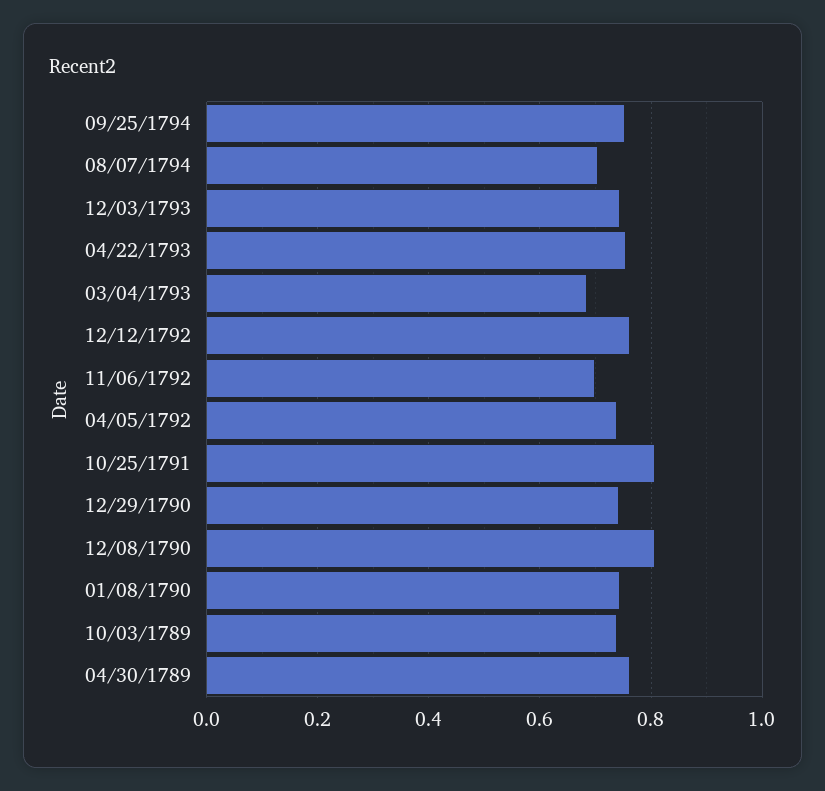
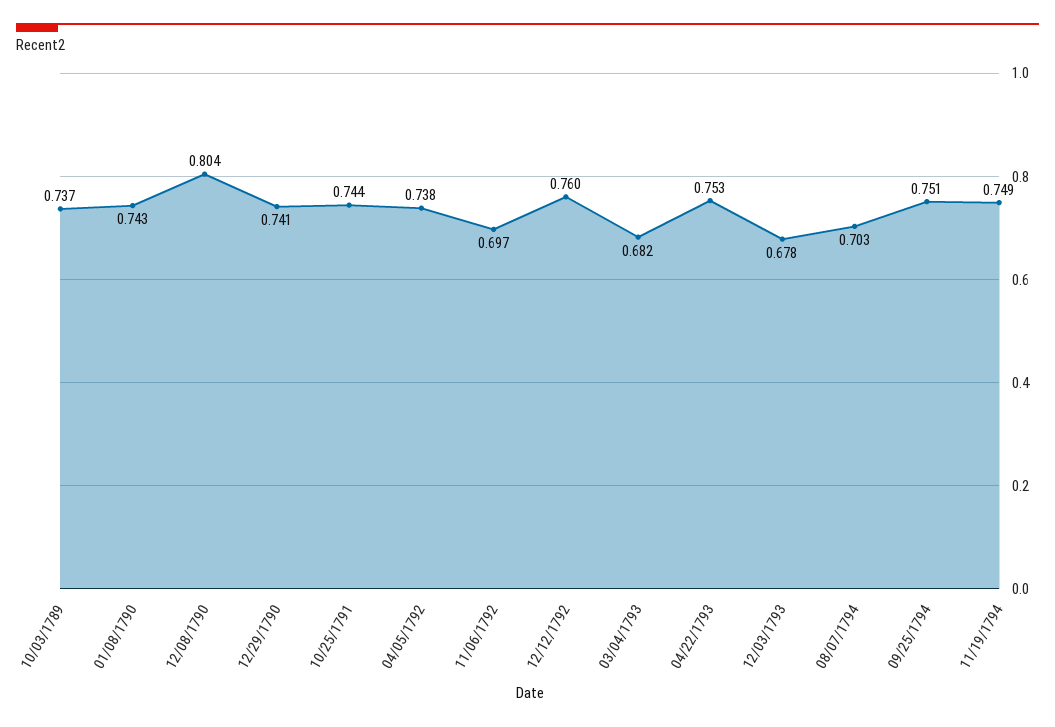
12/03/1793: 0.74 -> 0.678
10/25/1791: 0.8 -> 0.744
04/30/1789: 0.76 -> none
11/19/1794: none -> 0.749

